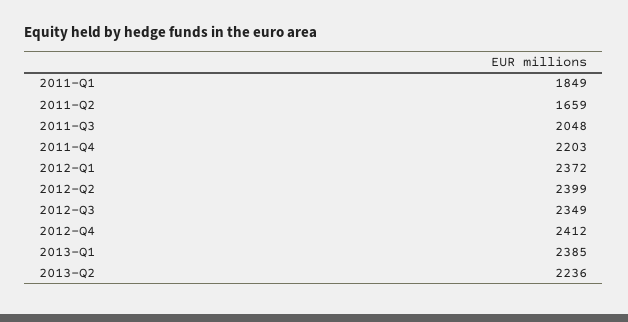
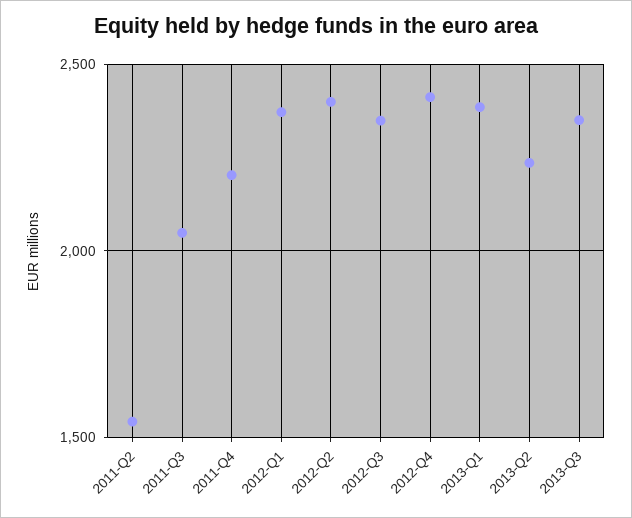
2011-Q1: 1849 -> none
2011-Q2: 1659 -> 1550
2013-Q3: none -> 2350

